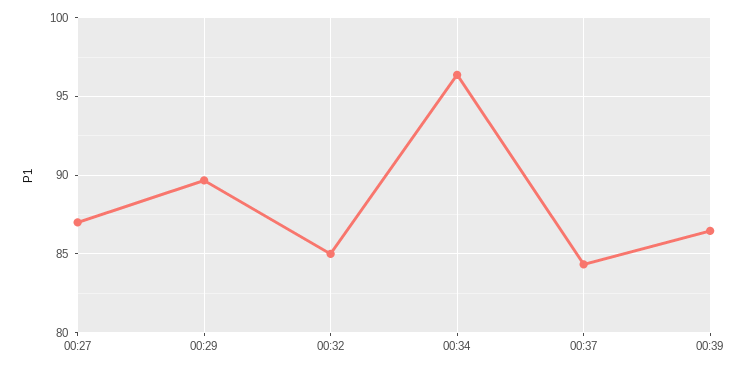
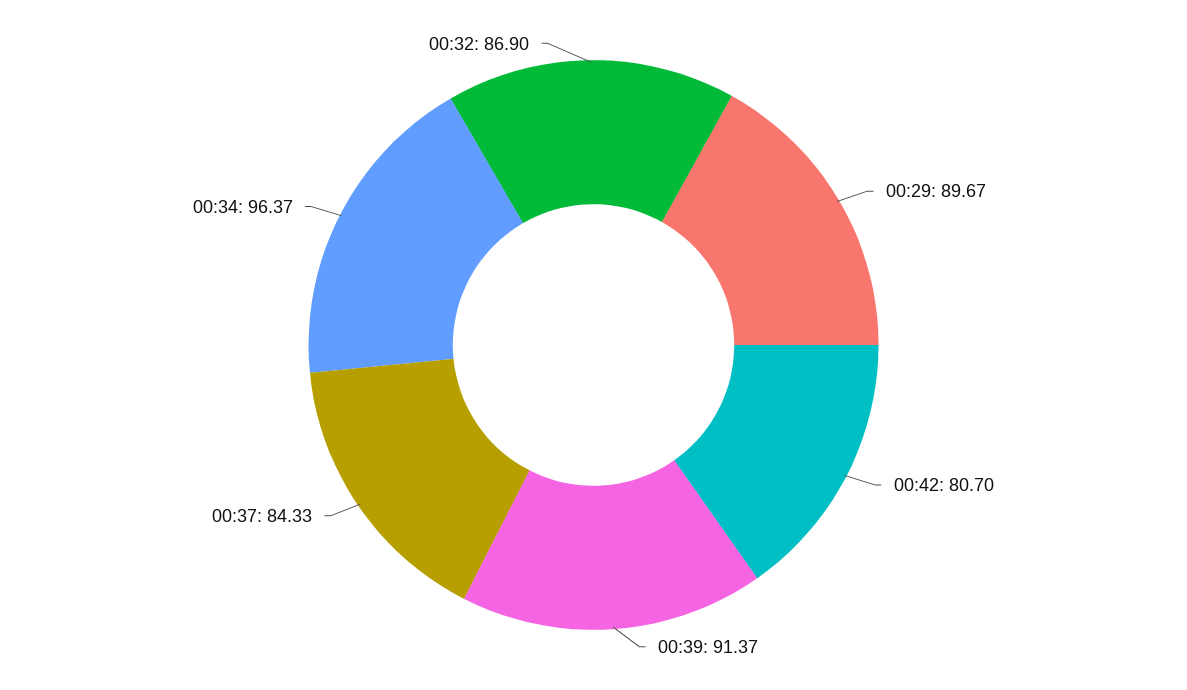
00:27: 87 -> none
00:32: 85 -> 86.9
00:39: 86.5 -> 91.37
00:42: none -> 80.7

